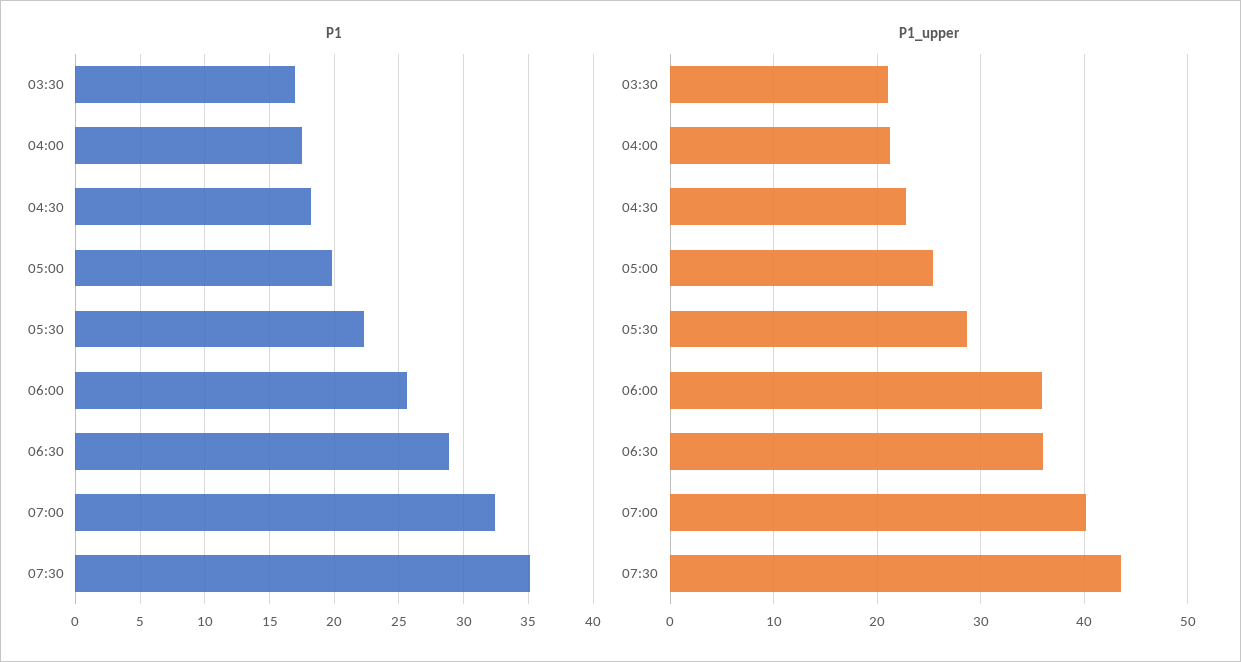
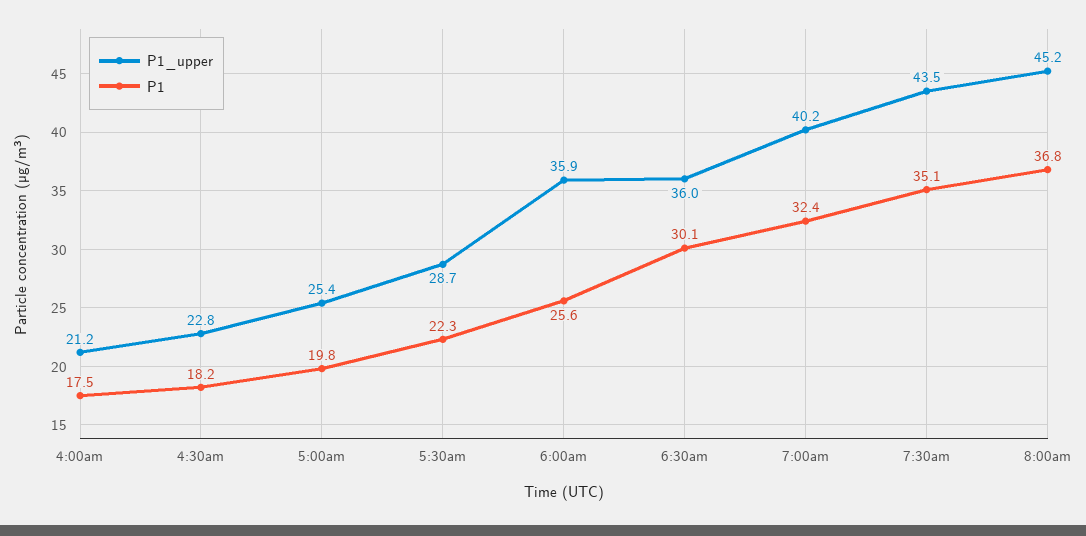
P1, 03:30: 17 -> none
P1, 06:30: 29 -> 30.1
P1_upper, 03:30: 21 -> none
P1_upper, 8:00am: none -> 45.2
P1, 8:00am: none -> 36.8

